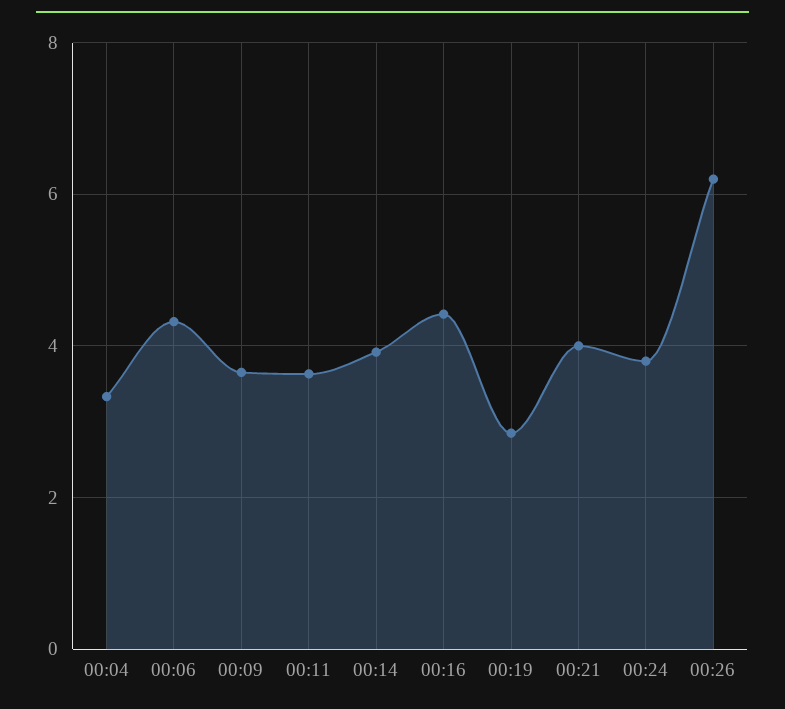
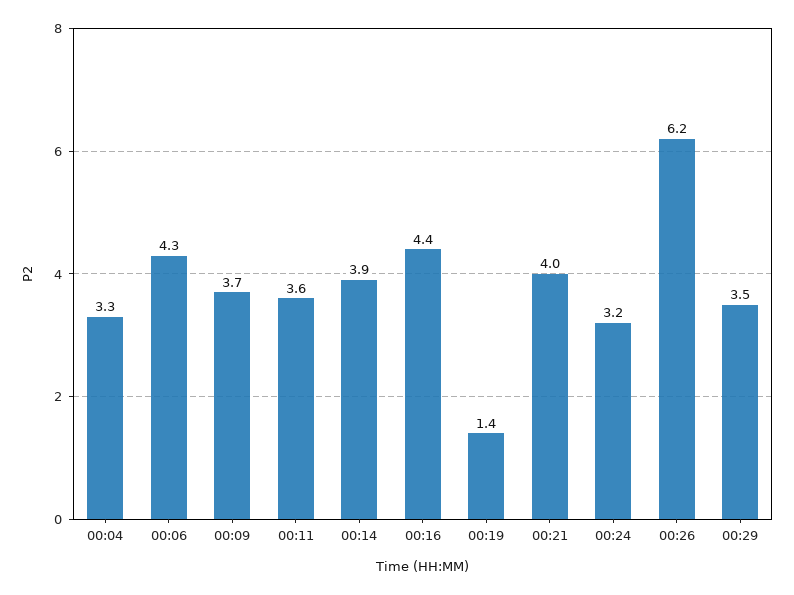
00:19: 2.8 -> 1.4
00:24: 3.8 -> 3.2
00:29: none -> 3.5

